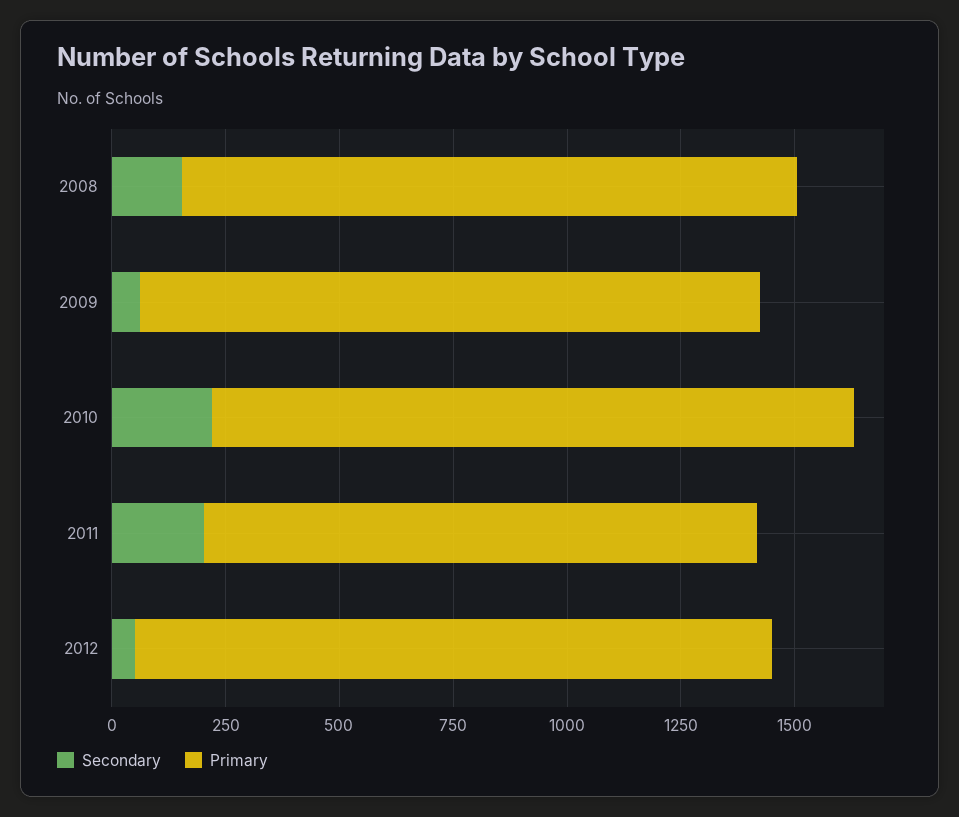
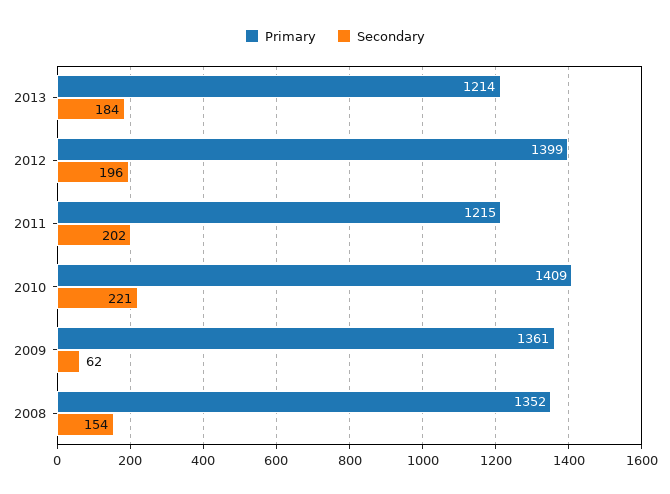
Secondary, 2012: 50 -> 196
Primary, 2013: none -> 1214
Secondary, 2013: none -> 184

